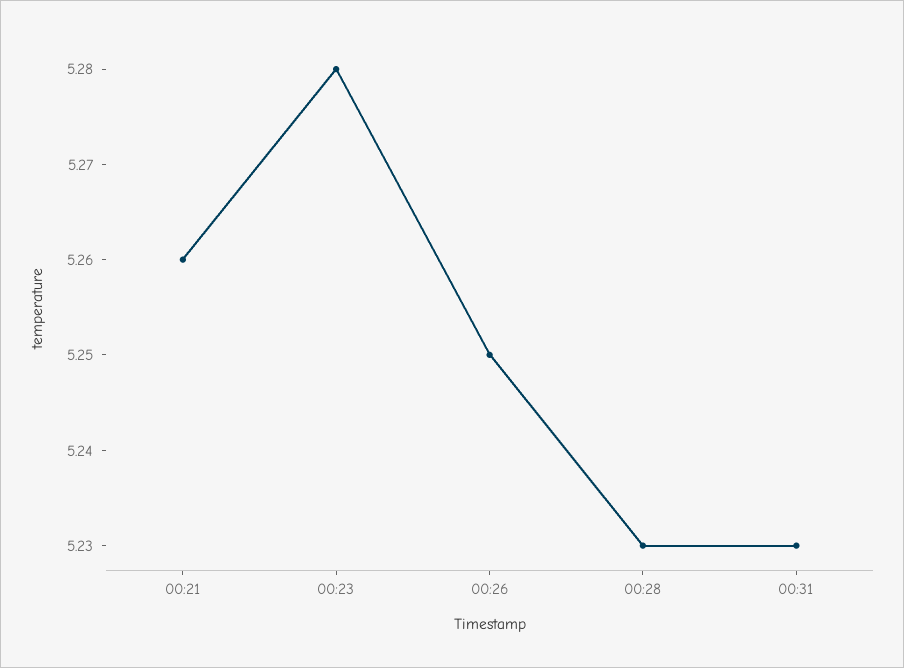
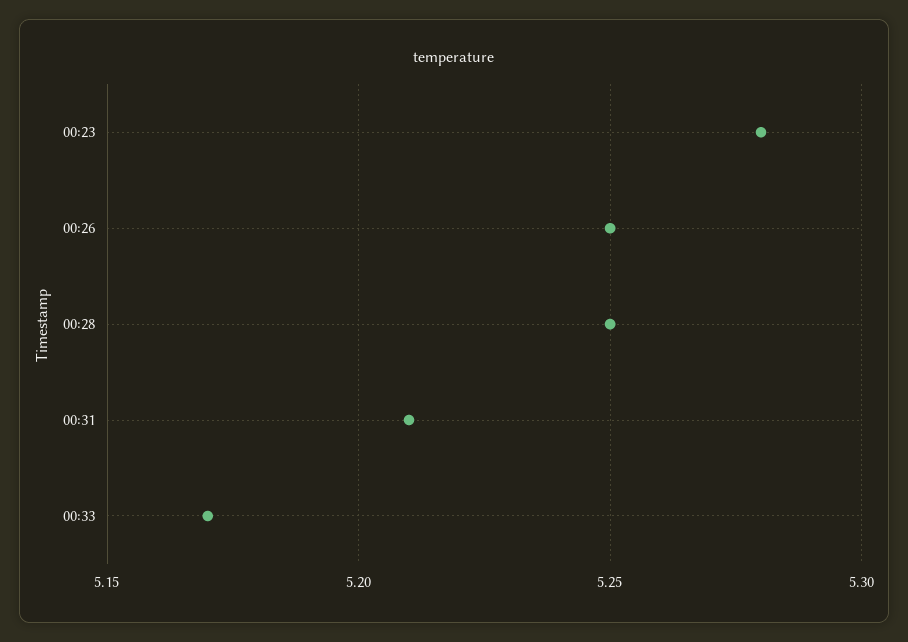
00:21: 5.26 -> none
00:28: 5.23 -> 5.25
00:31: 5.23 -> 5.21
00:33: none -> 5.17

